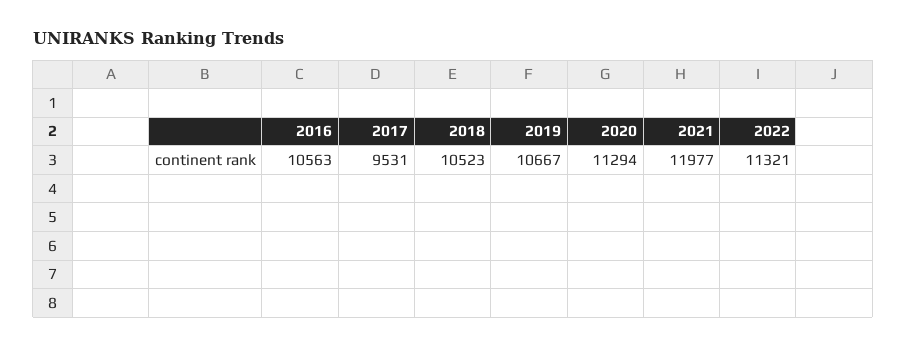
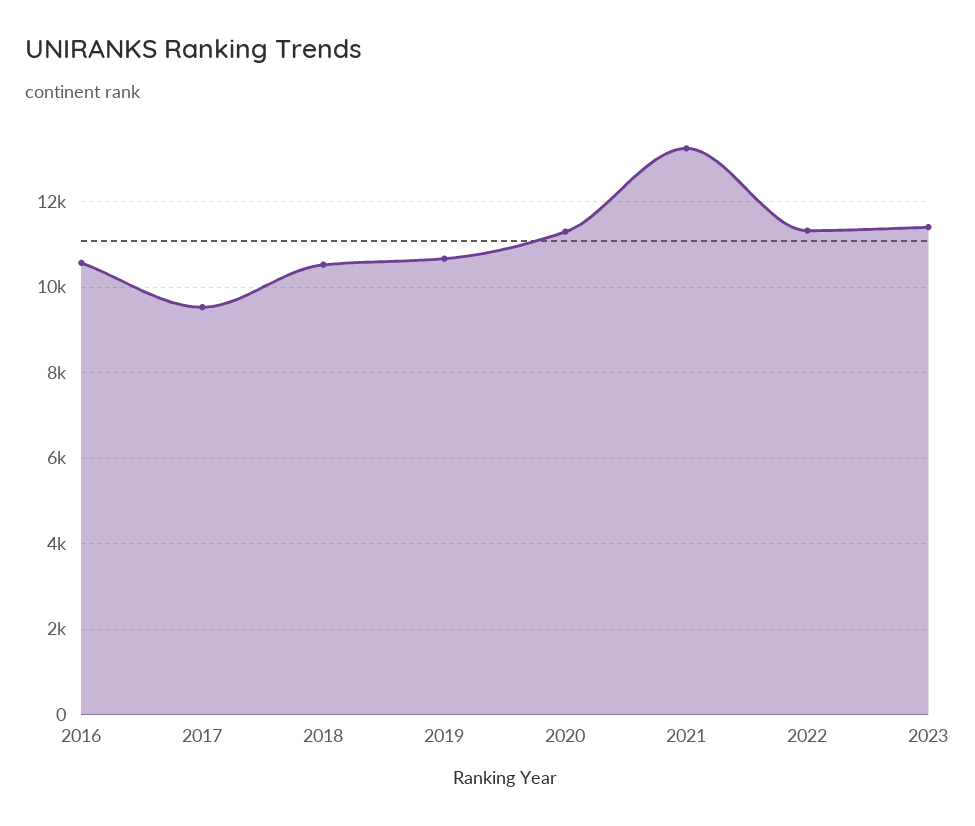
2021: 11977 -> 13200
2023: none -> 11400

